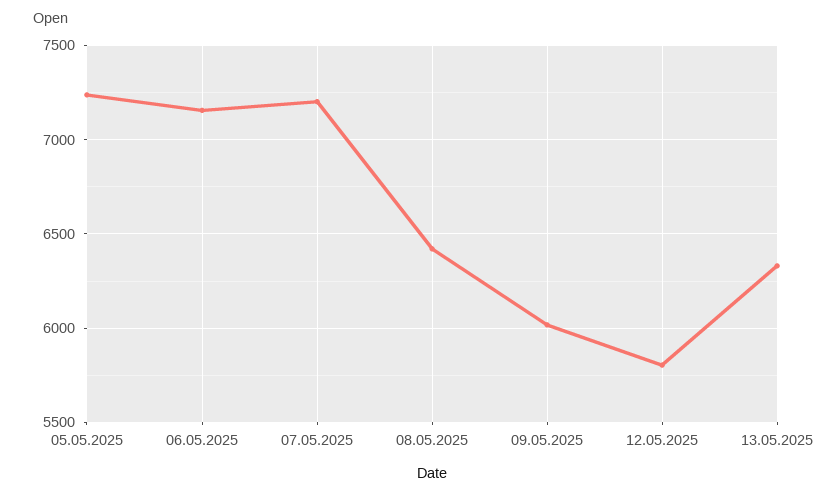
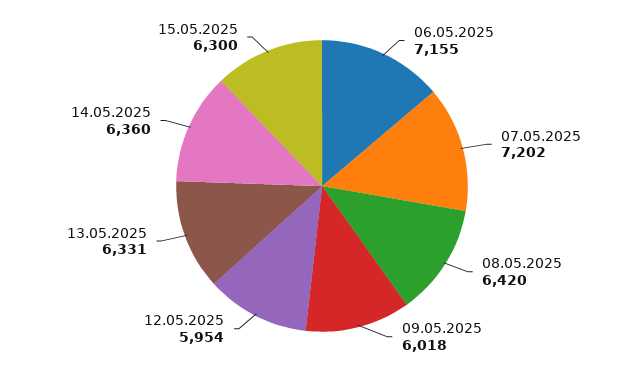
05.05.2025: 7250 -> none
12.05.2025: 5800 -> 5954
14.05.2025: none -> 6360
15.05.2025: none -> 6300

